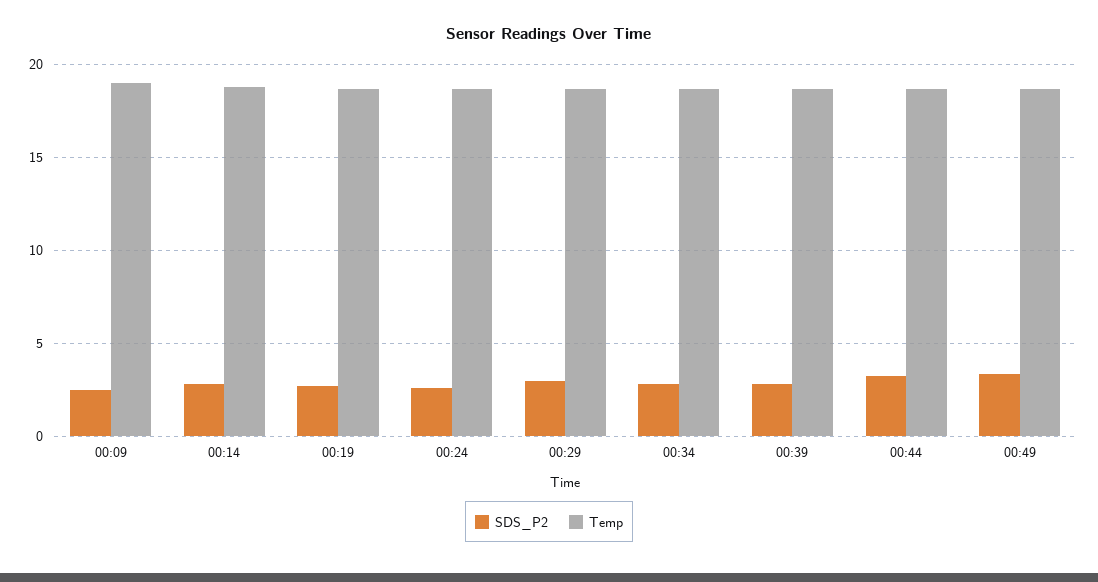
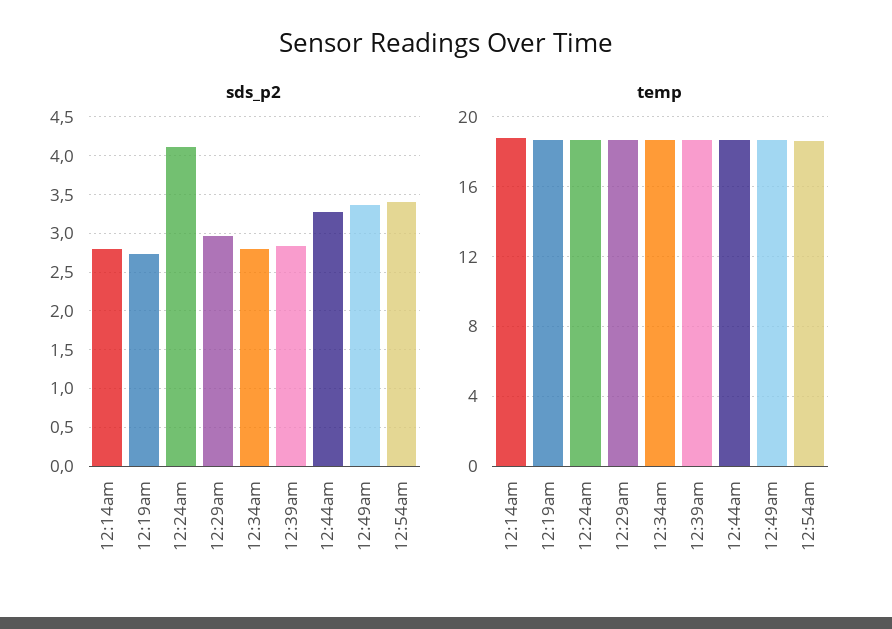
SDS_P2, 00:09: 2.5 -> none
Temp, 00:09: 19 -> none
SDS_P2, 00:24: 2.5 -> 4.1
SDS_P2, 12:54am: none -> 3.4
Temp, 12:54am: none -> 18.5

